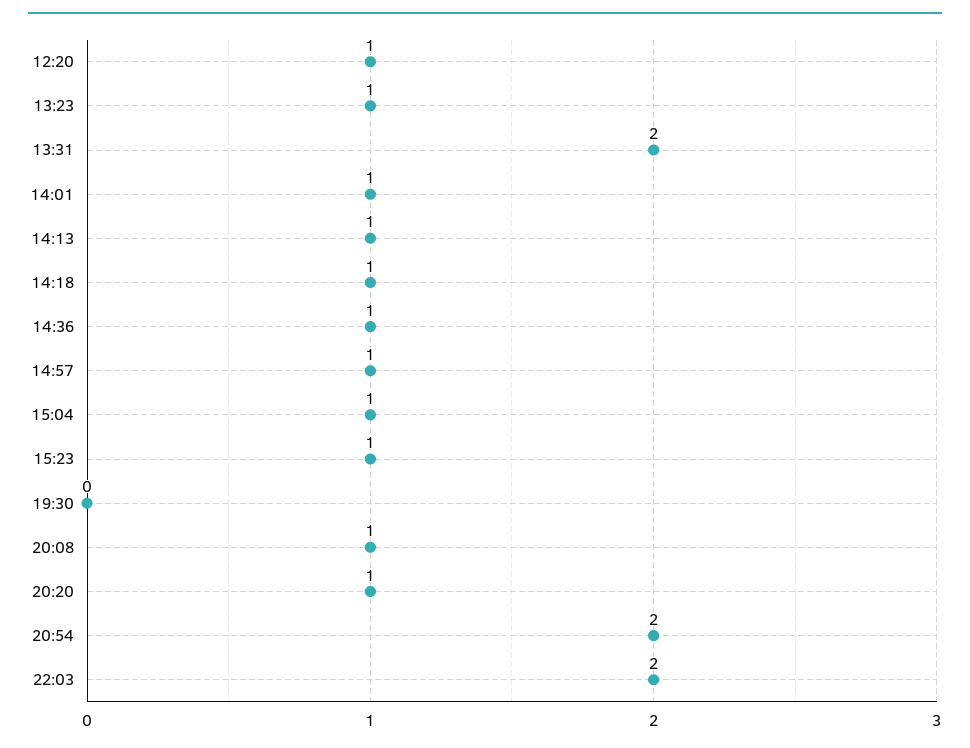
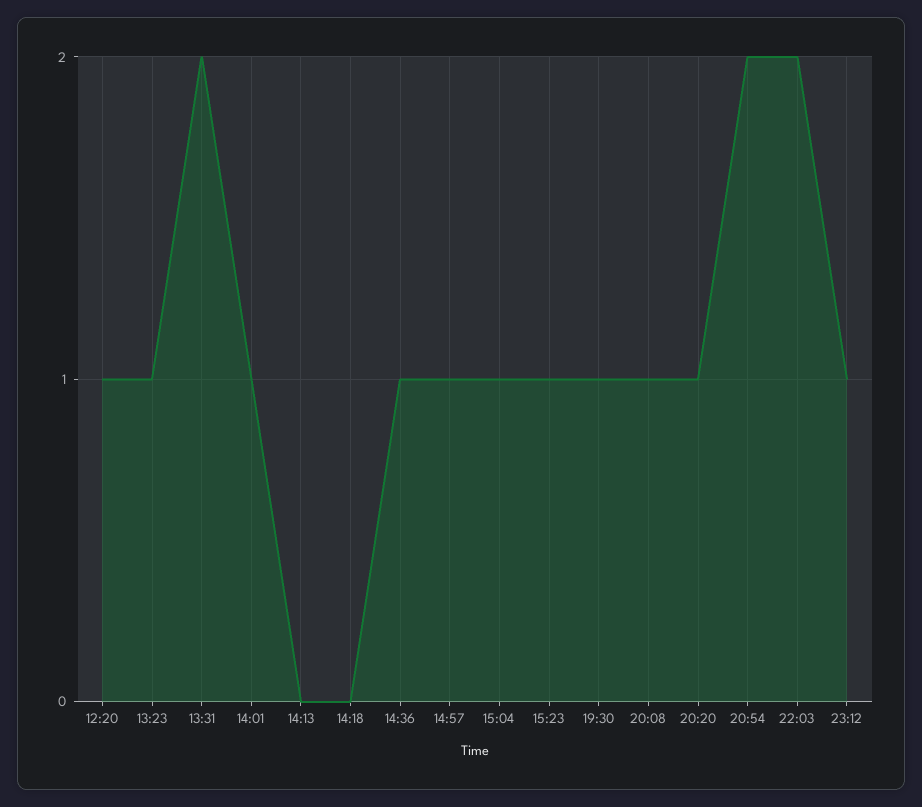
14:13: 1 -> 0
14:18: 1 -> 0
19:30: 0 -> 1
23:12: none -> 1

